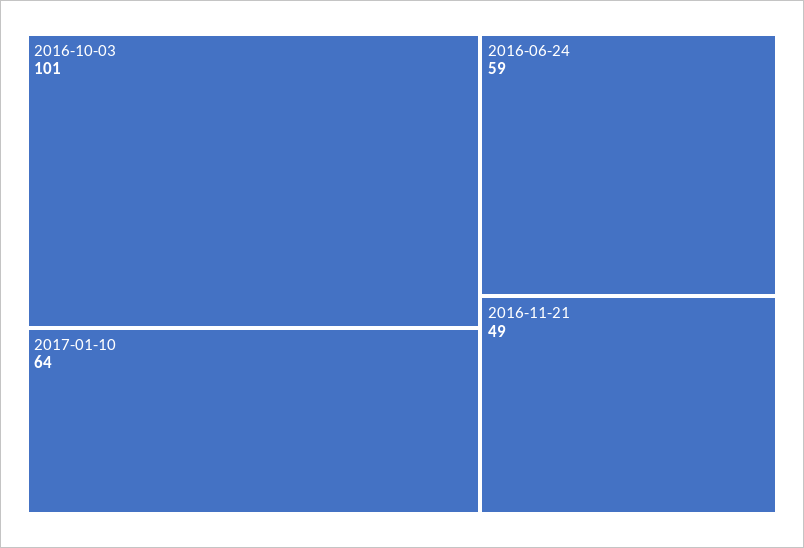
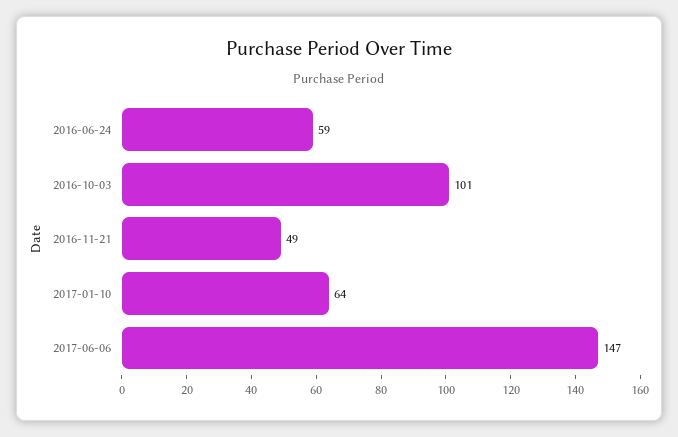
2017-06-06: none -> 147

